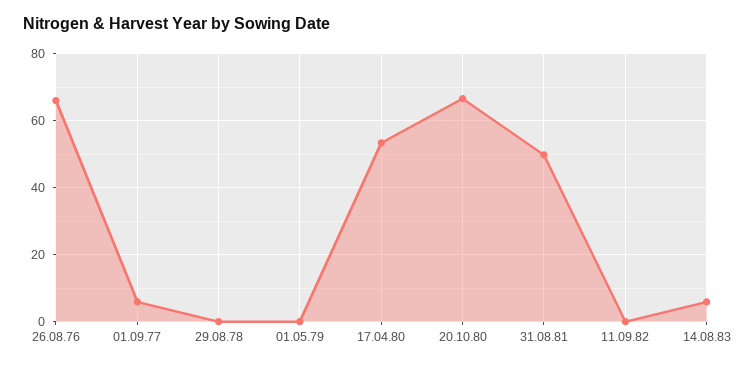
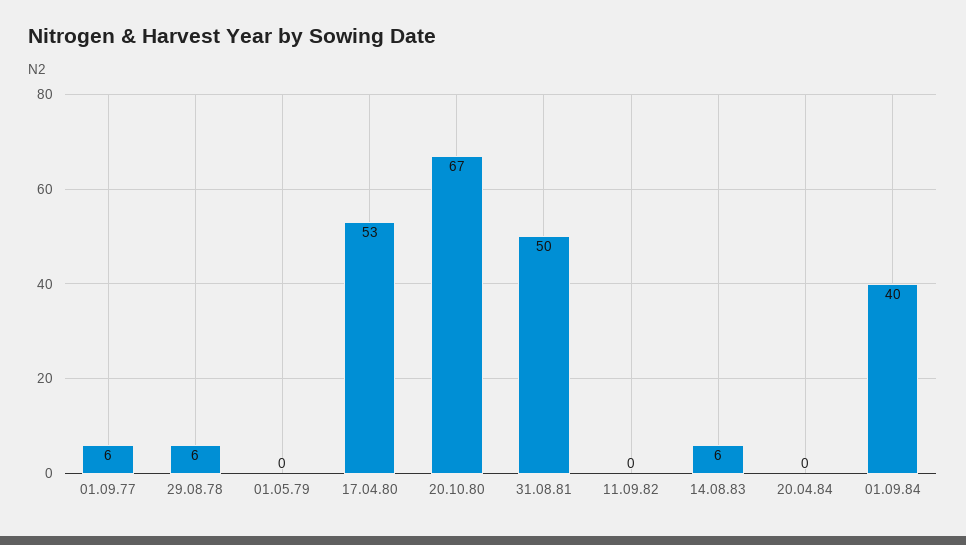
26.08.76: 66 -> none
29.08.78: 0 -> 6
20.04.84: none -> 0
01.09.84: none -> 40

